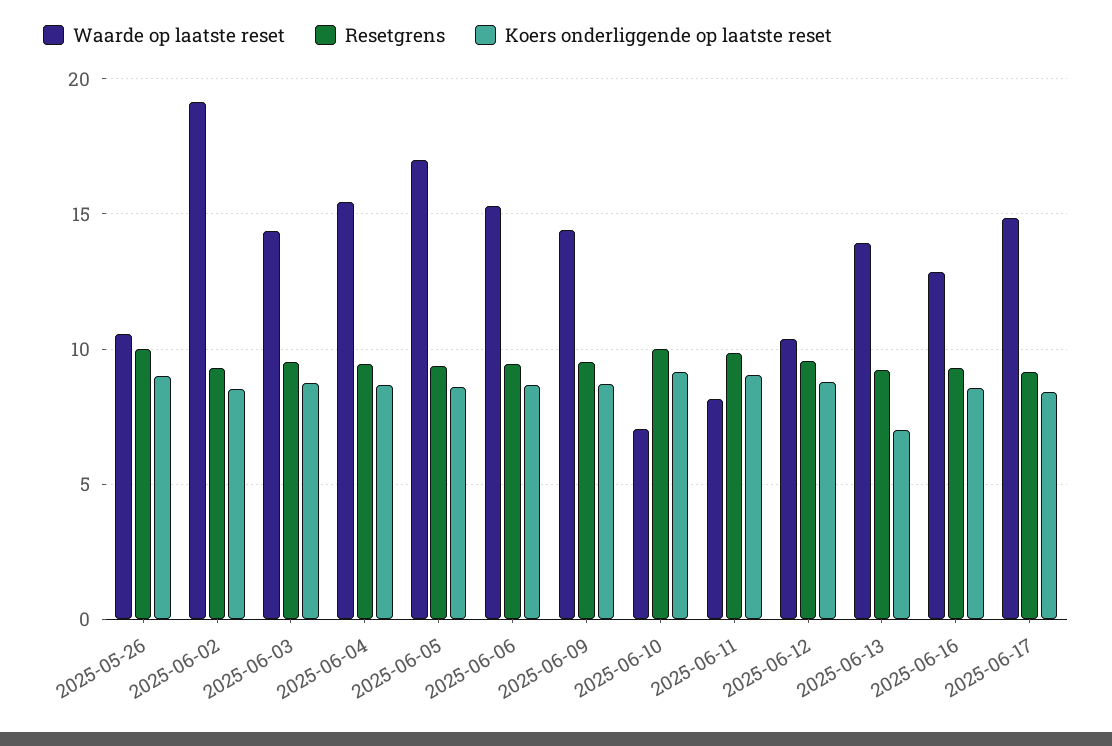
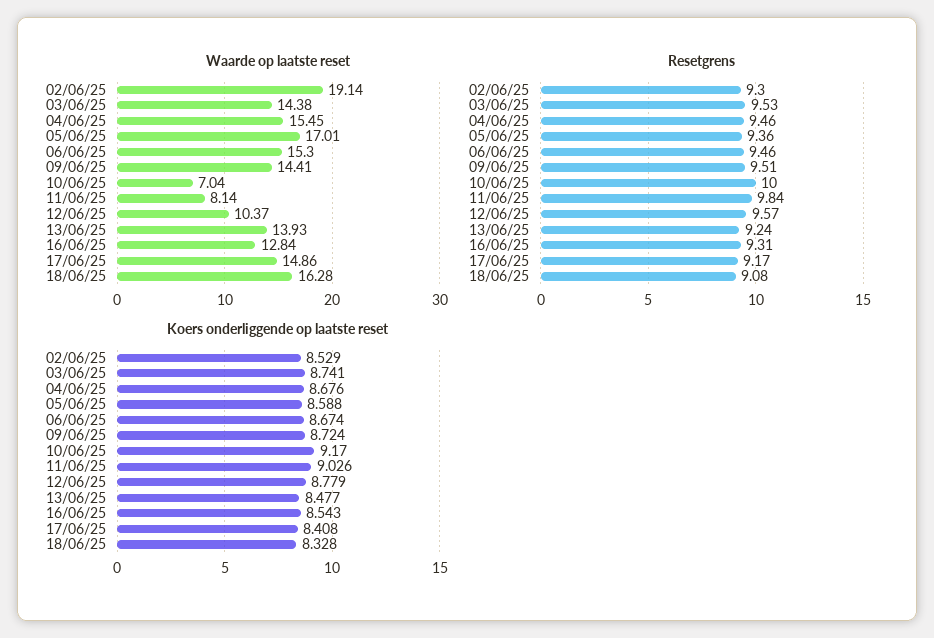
Waarde op laatste reset, 2025-05-26: 10.5 -> none
Resetgrens, 2025-05-26: 10 -> none
Koers onderliggende op laatste reset, 2025-05-26: 9 -> none
Koers onderliggende op laatste reset, 2025-06-13: 7 -> 8.477
Waarde op laatste reset, 18/06/25: none -> 16.28
Resetgrens, 18/06/25: none -> 9.08
Koers onderliggende op laatste reset, 18/06/25: none -> 8.328

